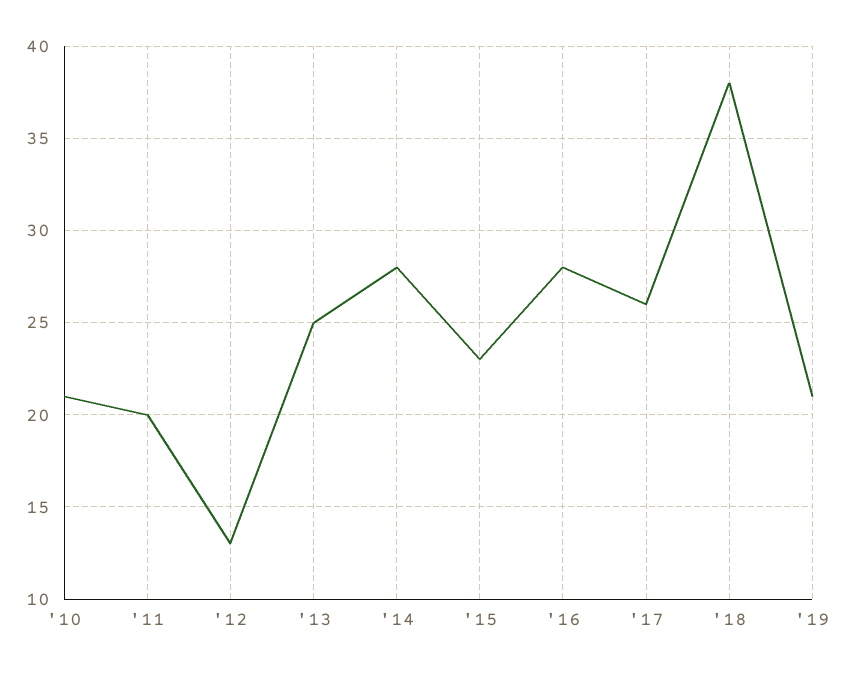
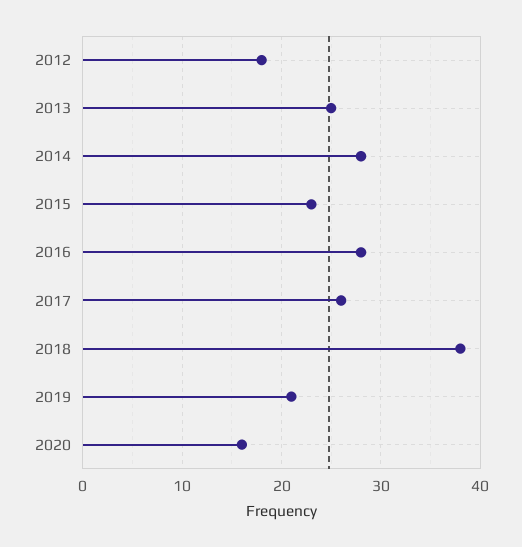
'10: 21 -> none
'11: 20 -> none
'12: 13 -> 18
2020: none -> 16

